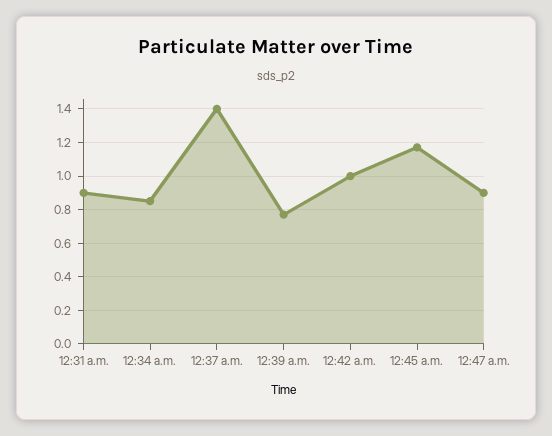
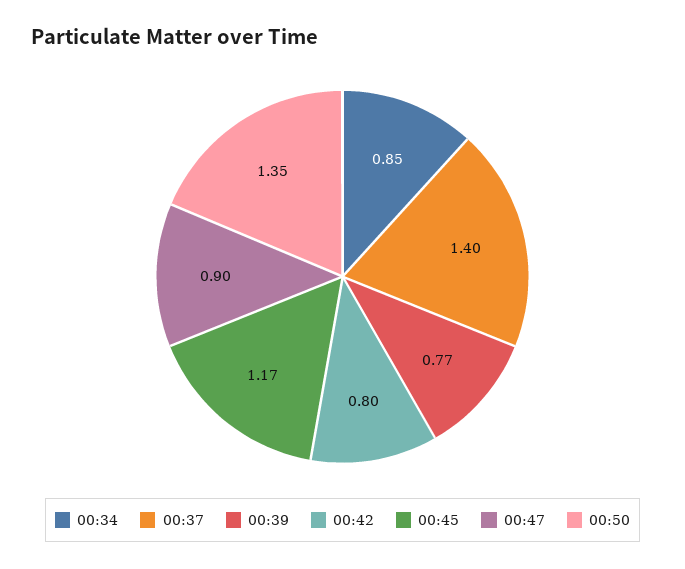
12:31 a.m.: 0.9 -> none
12:42 a.m.: 1 -> 0.8
00:50: none -> 1.35

